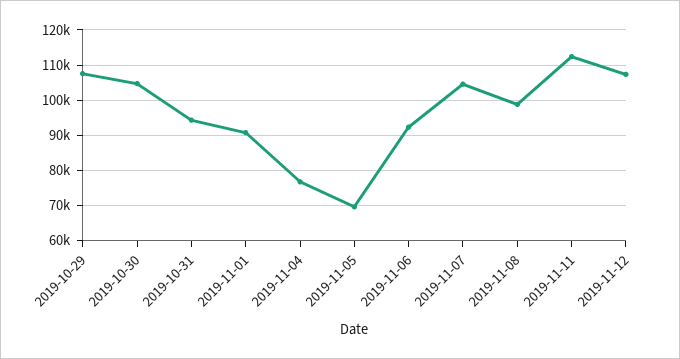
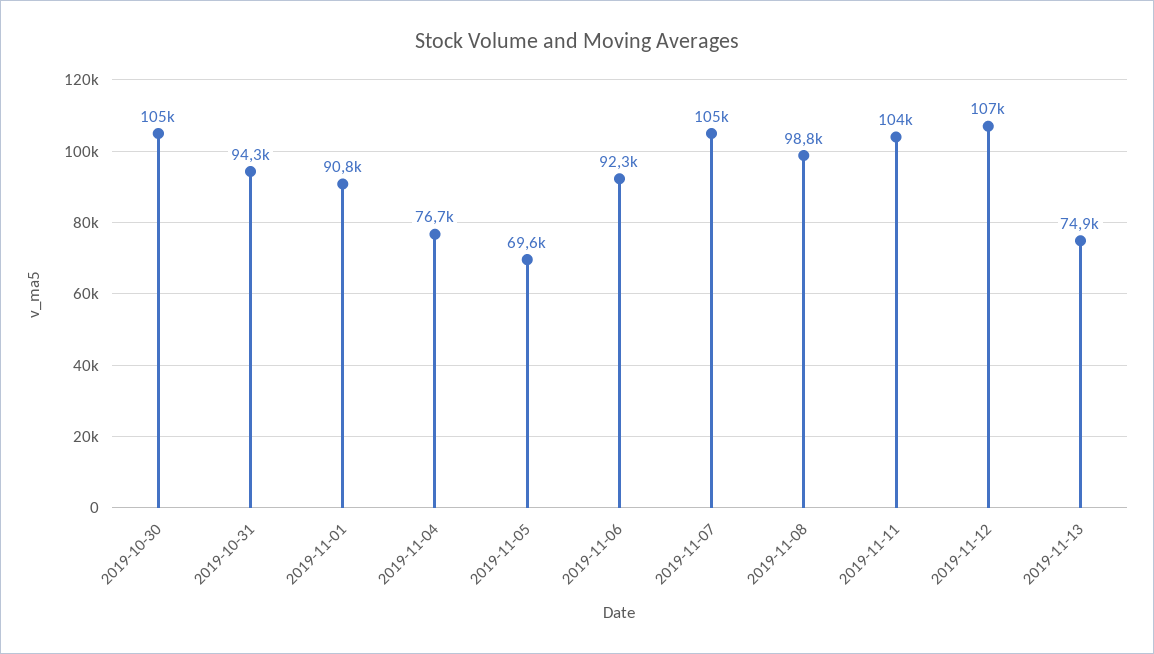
2019-10-29: 108000 -> none
2019-11-11: 112000 -> 104000
2019-11-13: none -> 74900

